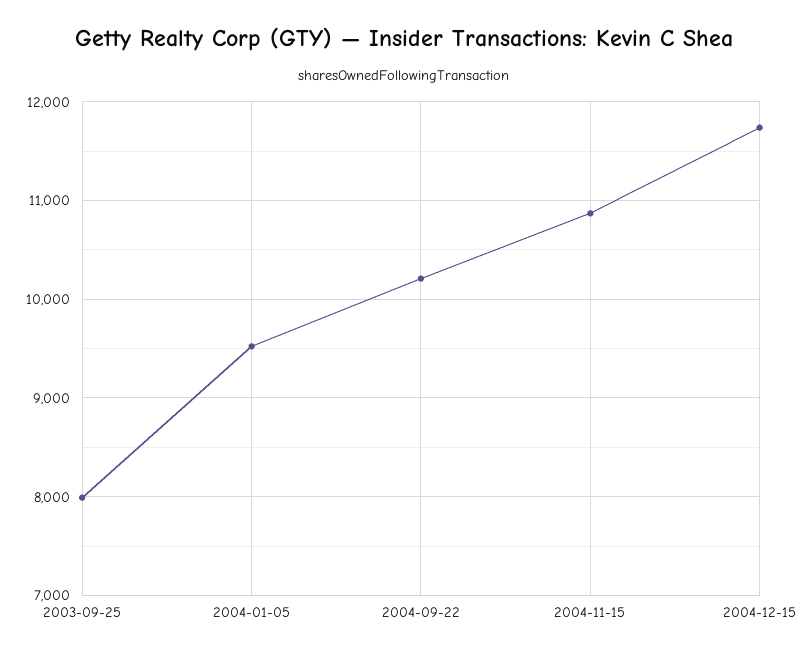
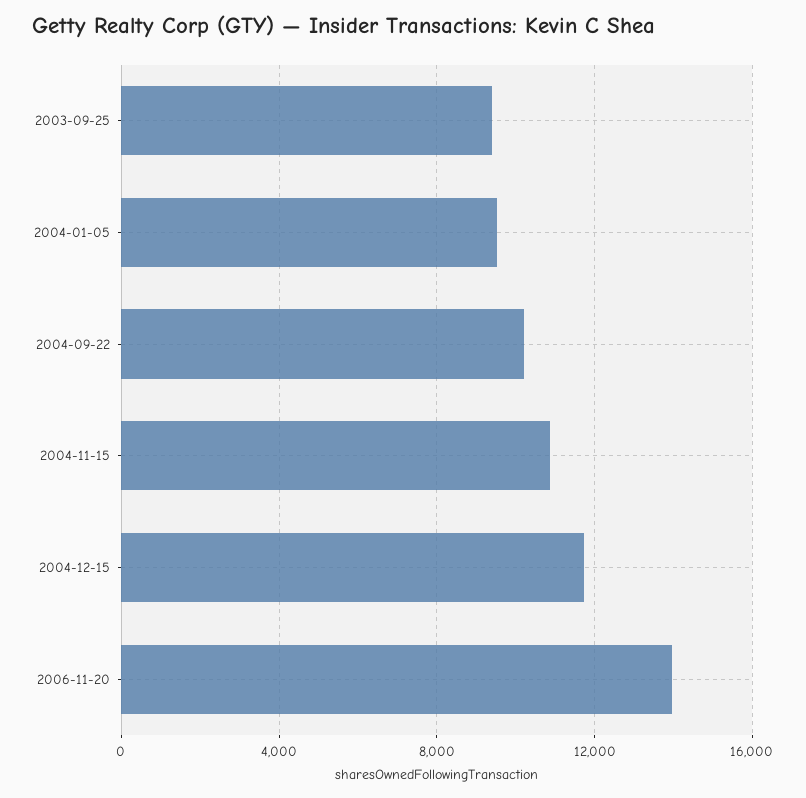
2003-09-25: 8000 -> 9500
2006-11-20: none -> 14000

